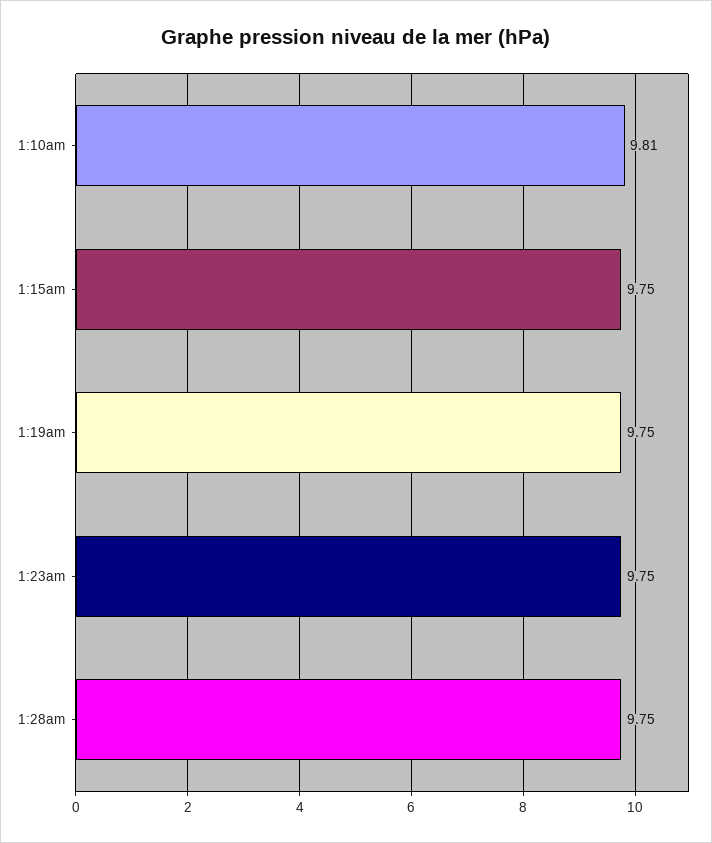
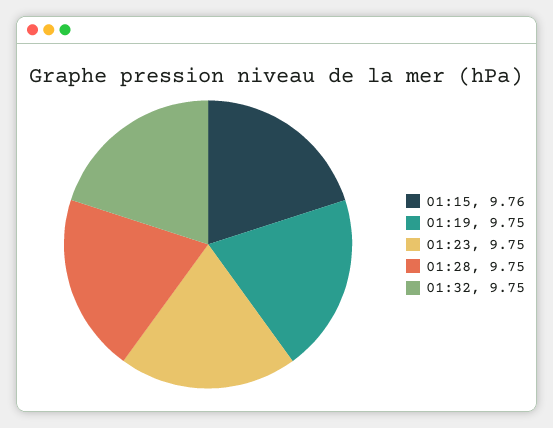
1:10am: 9.81 -> none
1:15am: 9.75 -> 9.76
01:32: none -> 9.75

